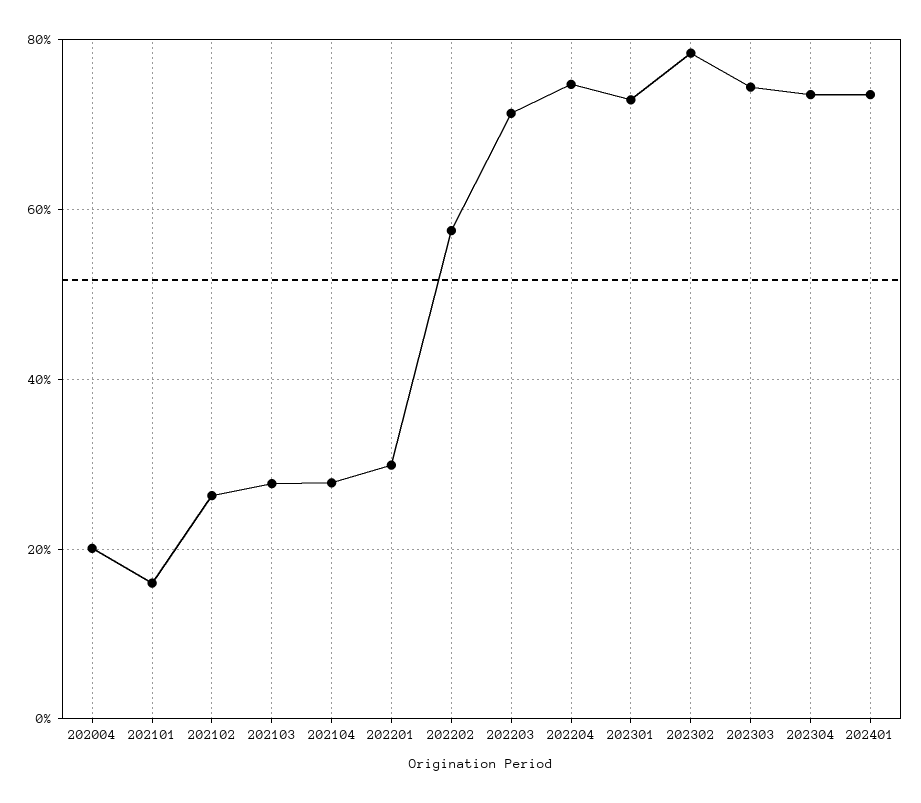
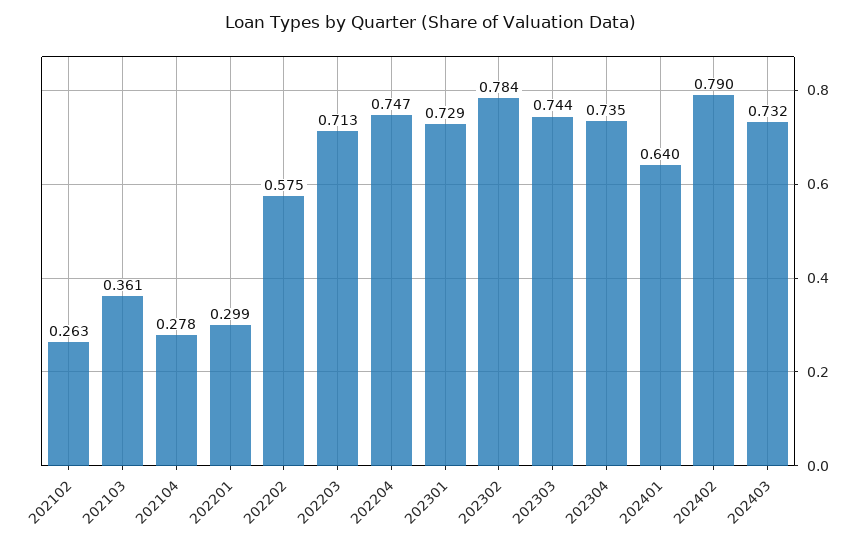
202004: 0.2 -> none
202101: 0.16 -> none
202103: 0.28 -> 0.361
202401: 0.74 -> 0.64
202402: none -> 0.79
202403: none -> 0.732

